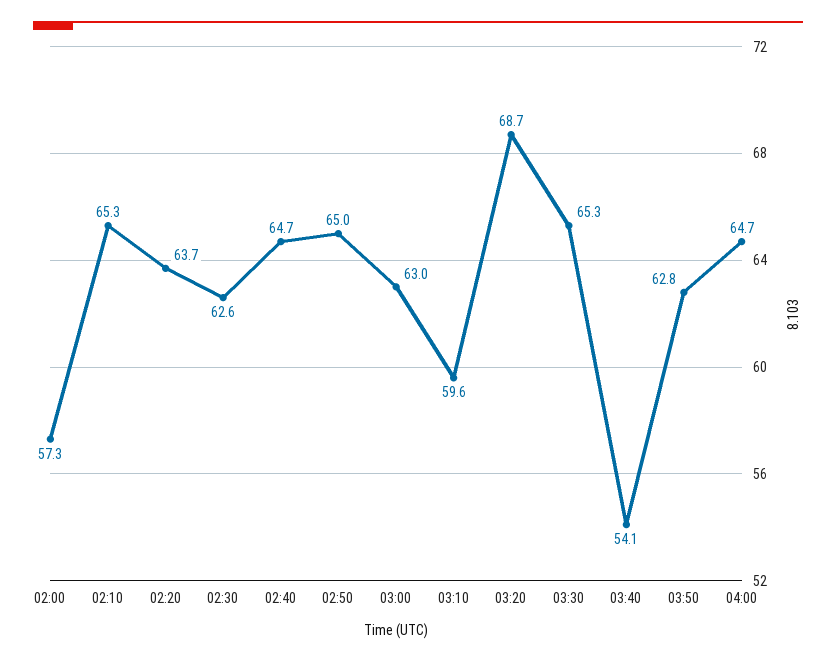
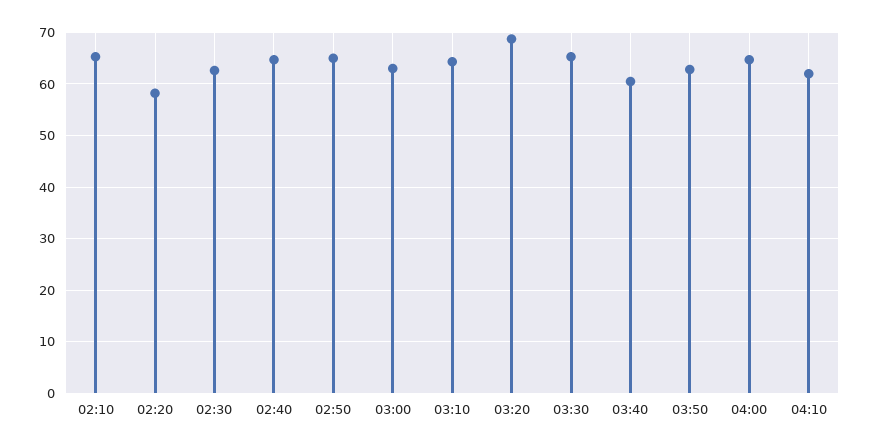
02:00: 57.3 -> none
02:20: 63.7 -> 58
03:10: 59.6 -> 64
03:40: 54.1 -> 60
04:10: none -> 62

